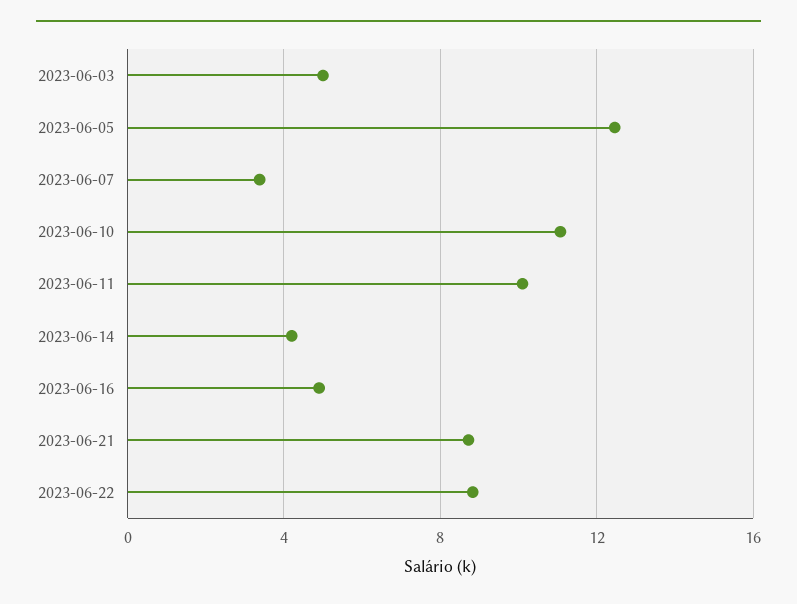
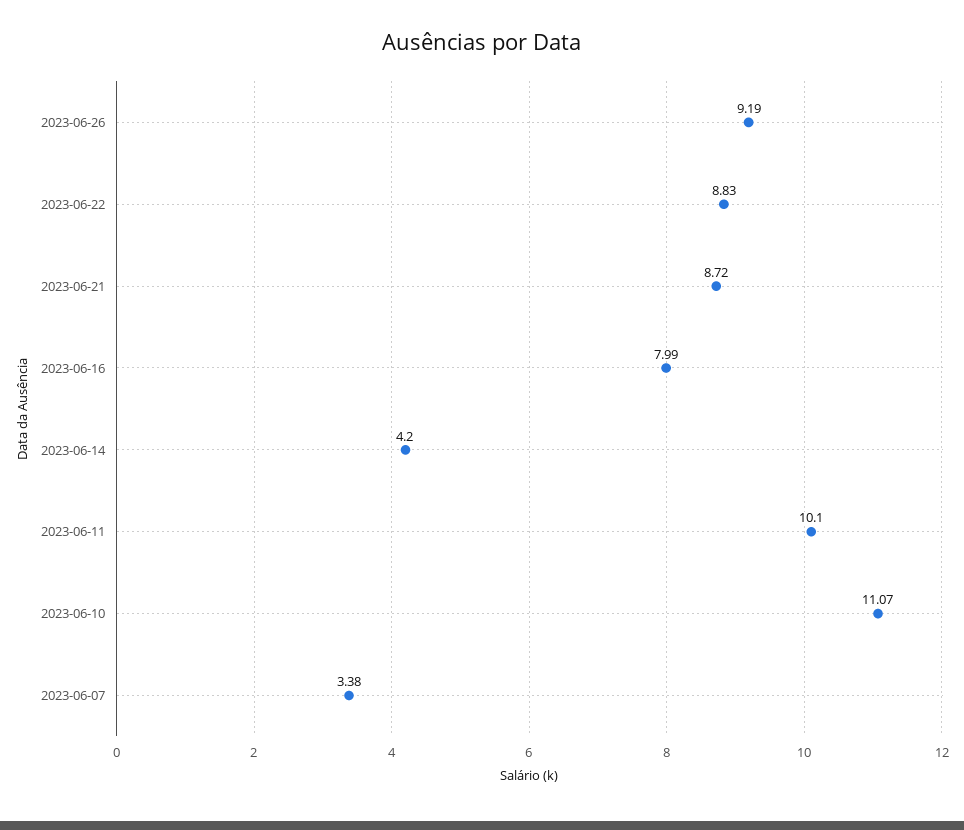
2023-06-03: 5 -> none
2023-06-05: 12.5 -> none
2023-06-16: 5 -> 7.99
2023-06-26: none -> 9.19

